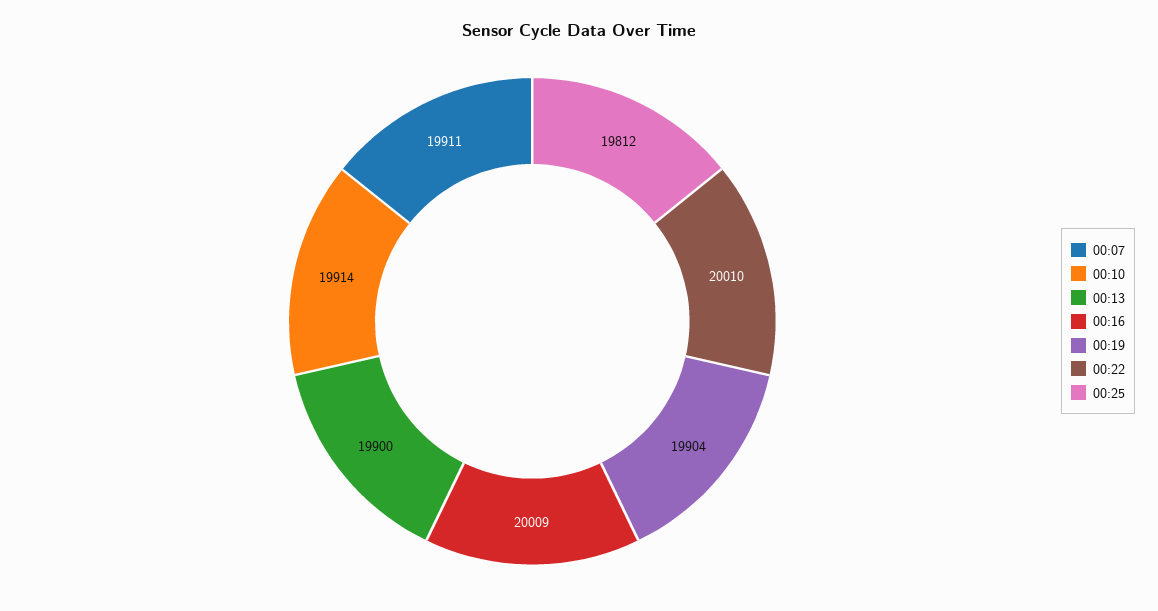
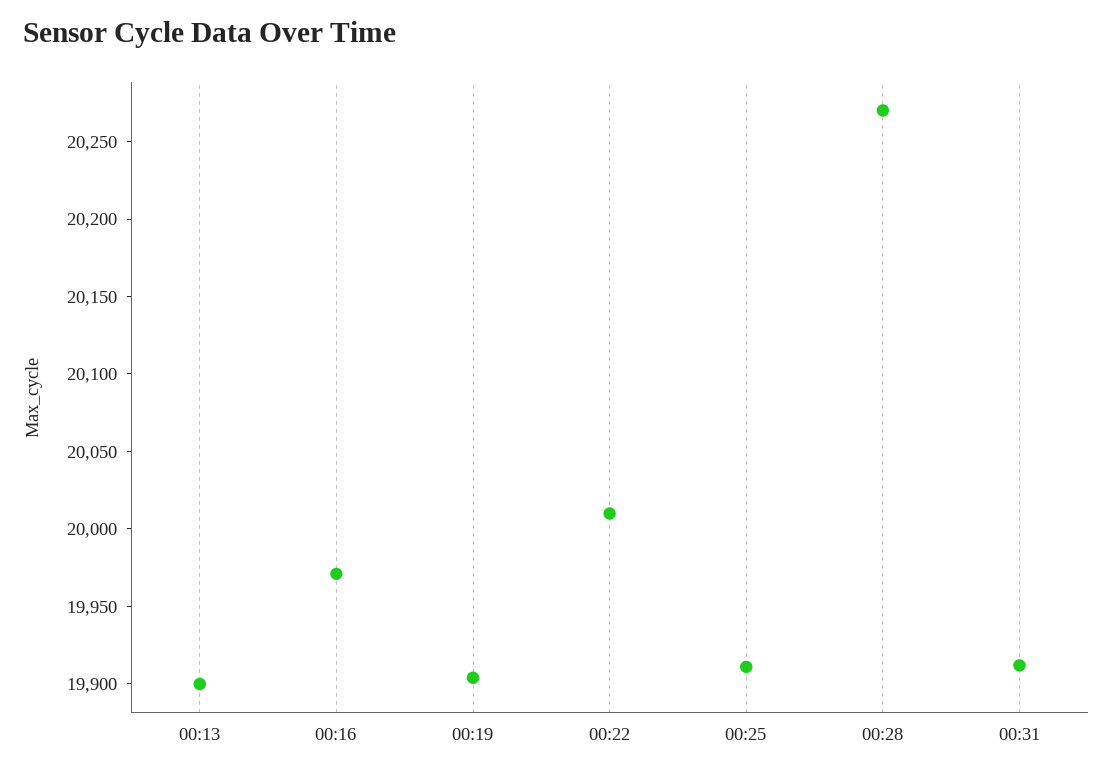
00:07: 19911 -> none
00:10: 19914 -> none
00:16: 20009 -> 19970
00:25: 19812 -> 19910
00:28: none -> 20270
00:31: none -> 19910

